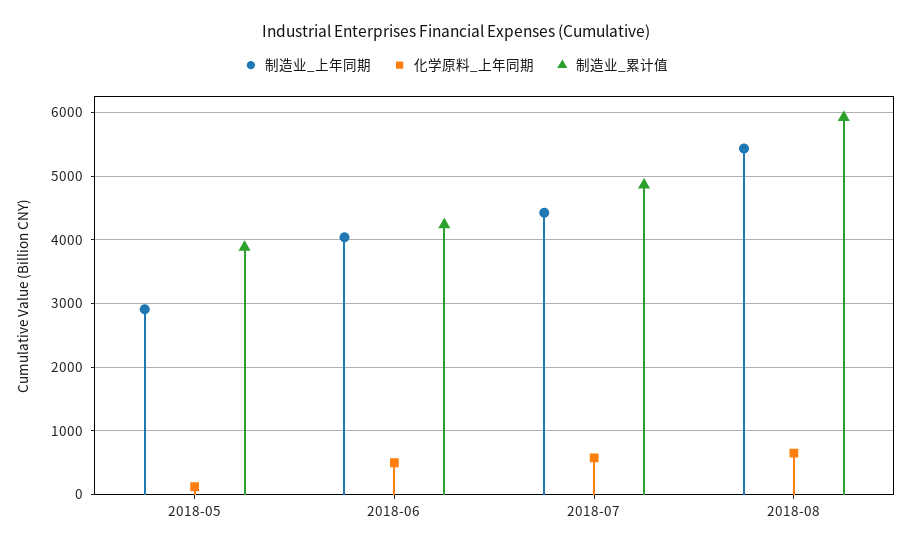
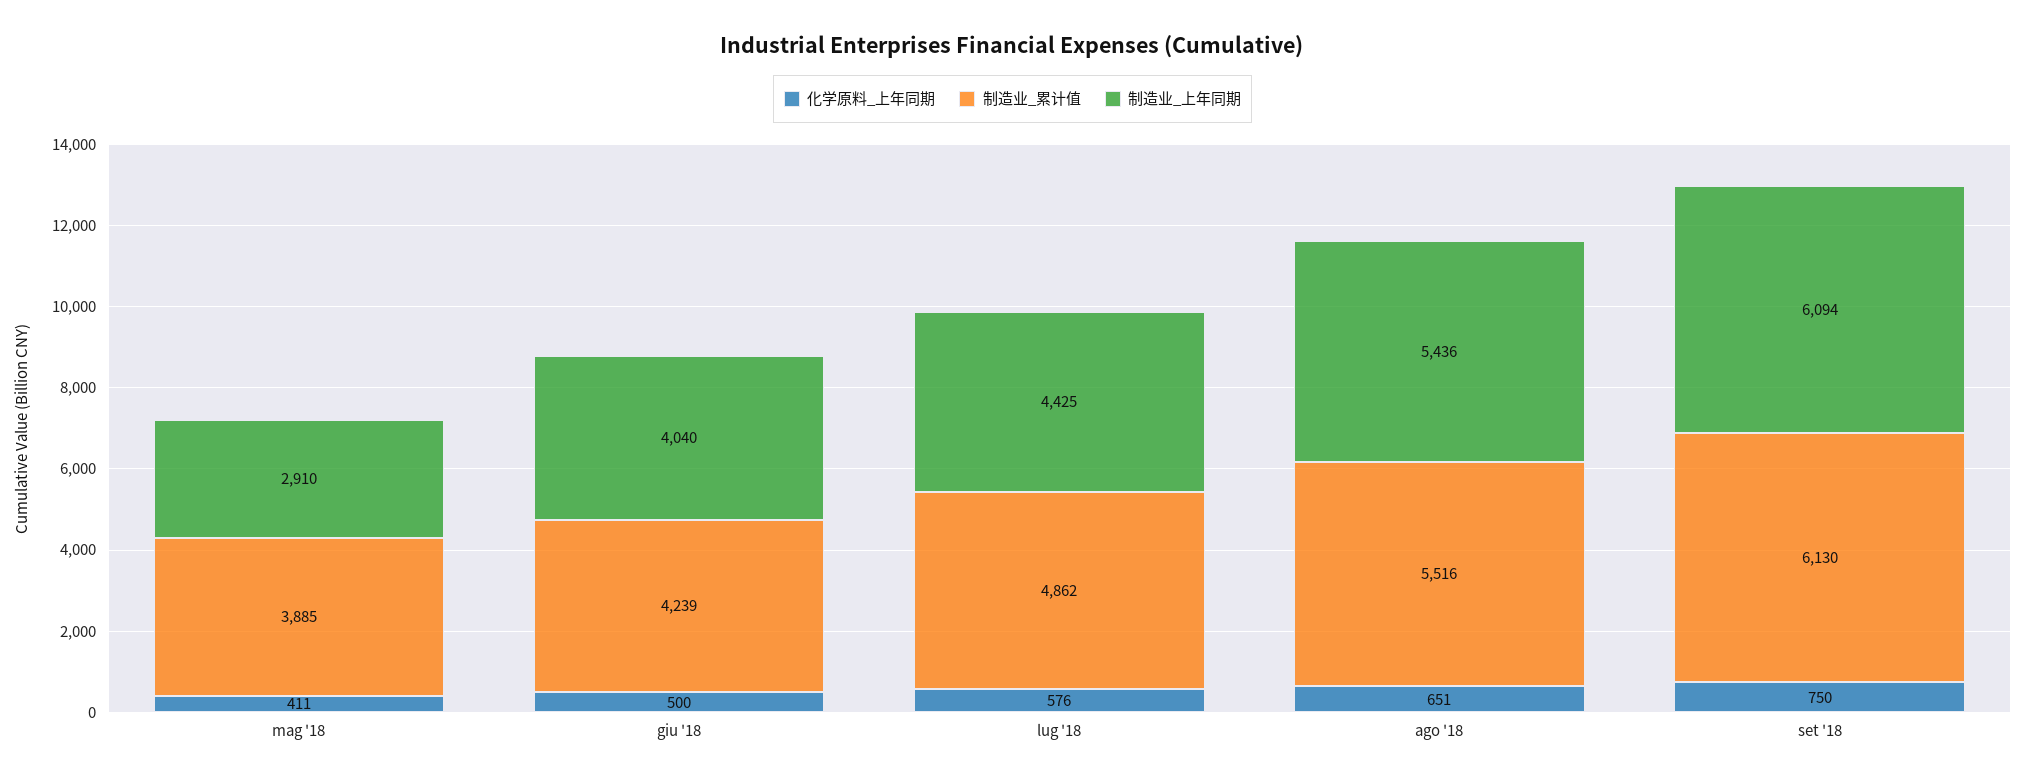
化学原料_上年同期, 2018-05: 100 -> 411
制造业_累计值, 2018-08: 5900 -> 5516
化学原料_上年同期, set '18: none -> 750
制造业_累计值, set '18: none -> 6130
制造业_上年同期, set '18: none -> 6094

